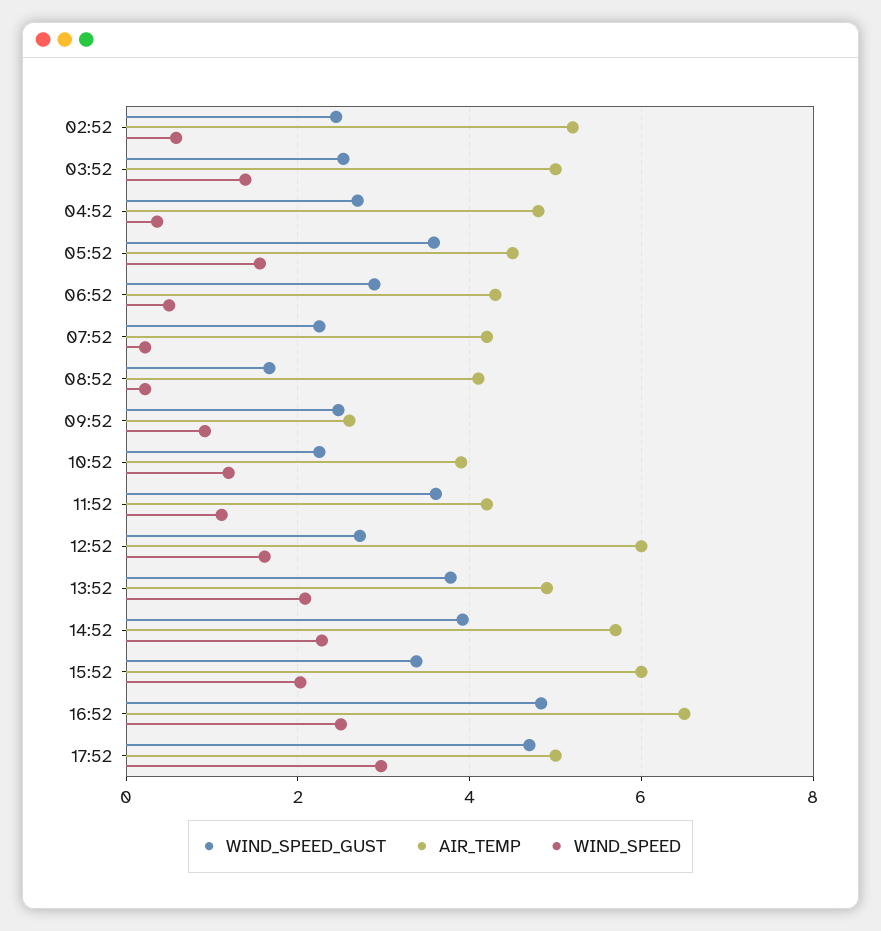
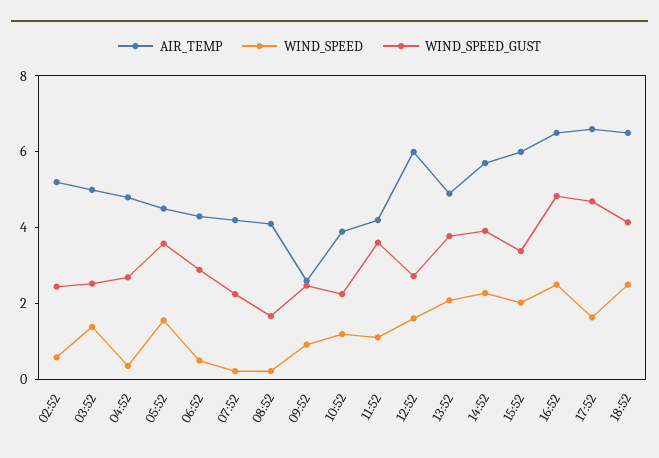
AIR_TEMP, 17:52: 5 -> 6.5
WIND_SPEED, 17:52: 3 -> 1.5
AIR_TEMP, 18:52: none -> 6.5
WIND_SPEED, 18:52: none -> 2.5
WIND_SPEED_GUST, 18:52: none -> 4

